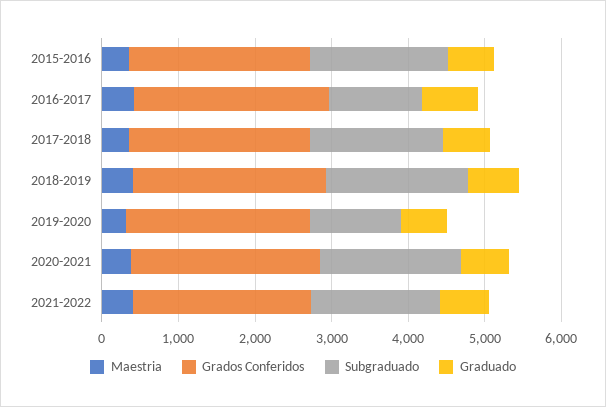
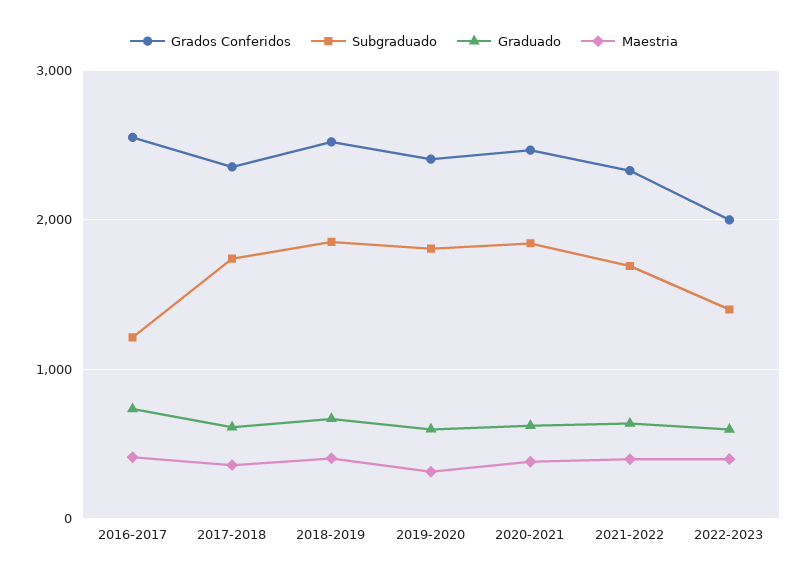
Maestria, 2015-2016: 400 -> none
Grados Conferidos, 2015-2016: 2400 -> none
Subgraduado, 2015-2016: 1800 -> none
Graduado, 2015-2016: 600 -> none
Subgraduado, 2019-2020: 1200 -> 1800
Grados Conferidos, 2022-2023: none -> 2000
Subgraduado, 2022-2023: none -> 1400
Graduado, 2022-2023: none -> 600
Maestria, 2022-2023: none -> 400

